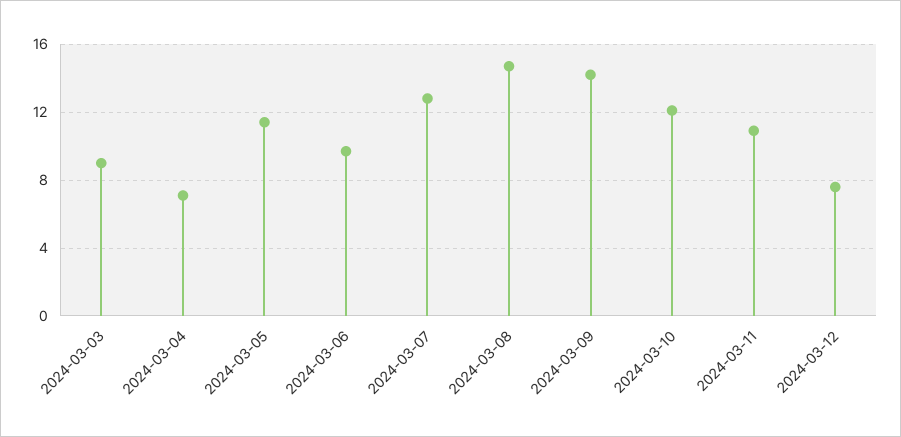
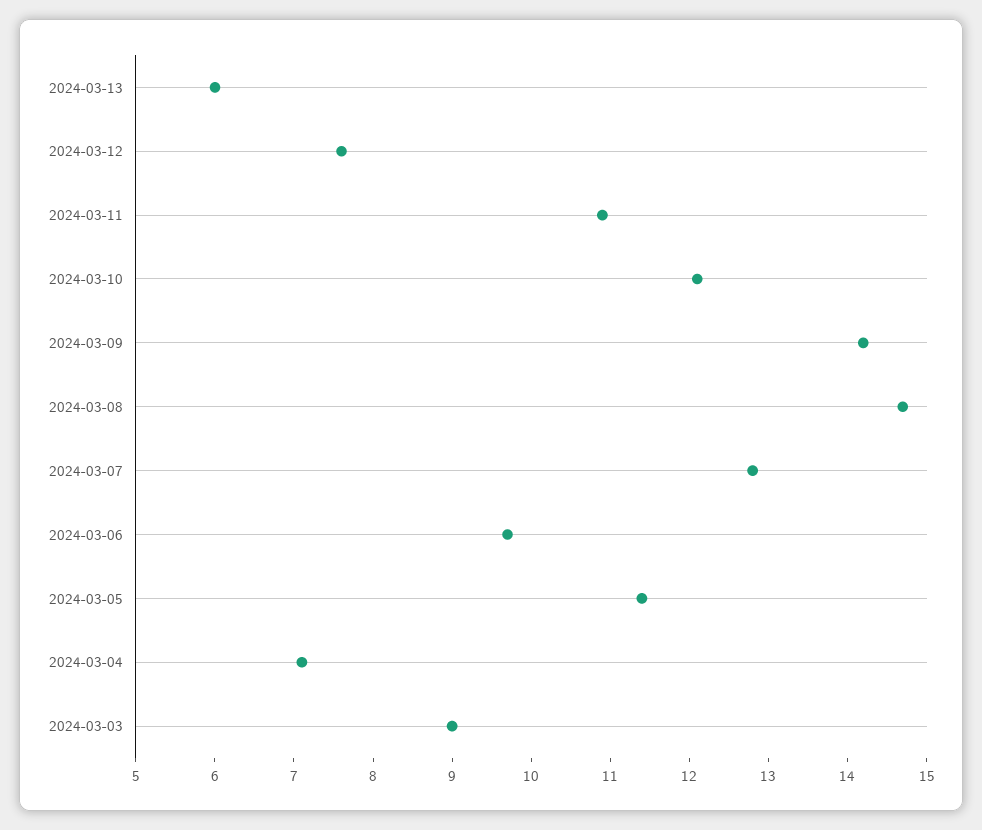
2024-03-13: none -> 6

